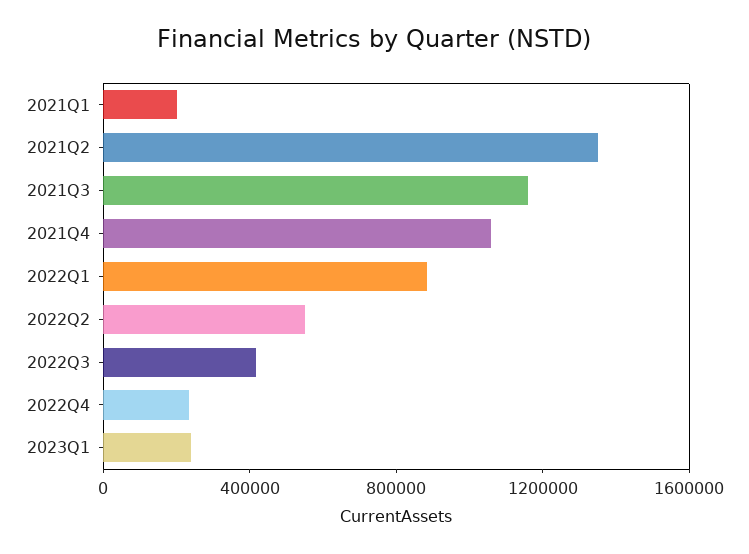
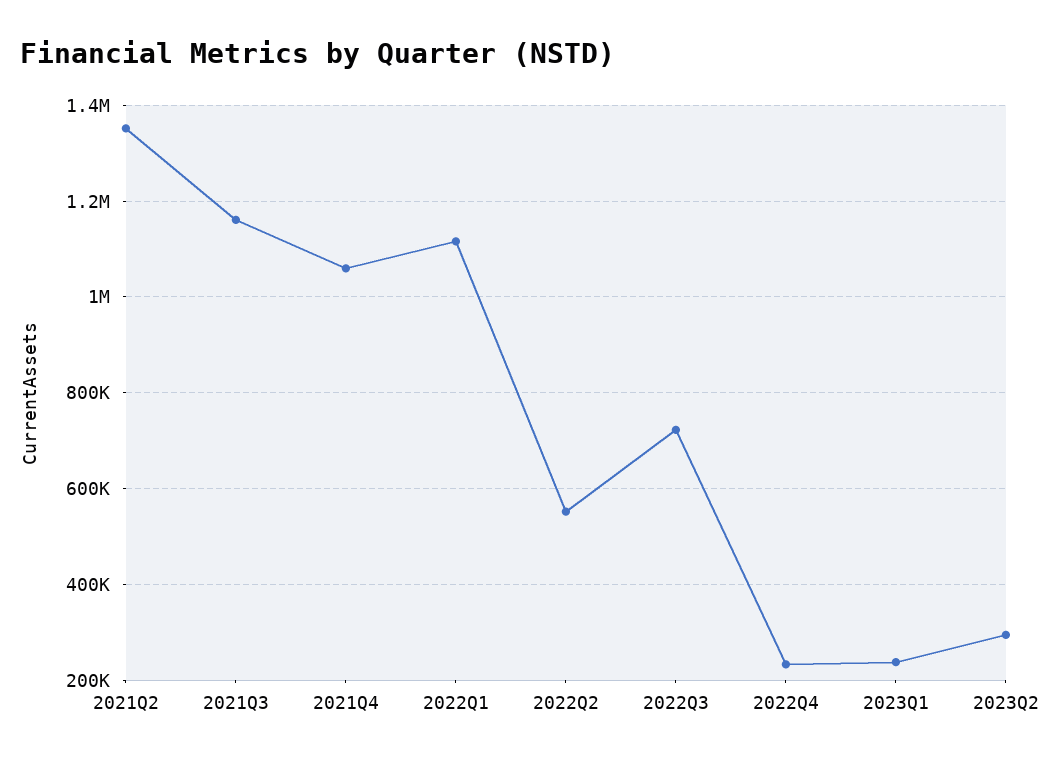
2021Q1: 200000 -> none
2022Q1: 900000 -> 1120000
2022Q3: 400000 -> 720000
2023Q2: none -> 300000

